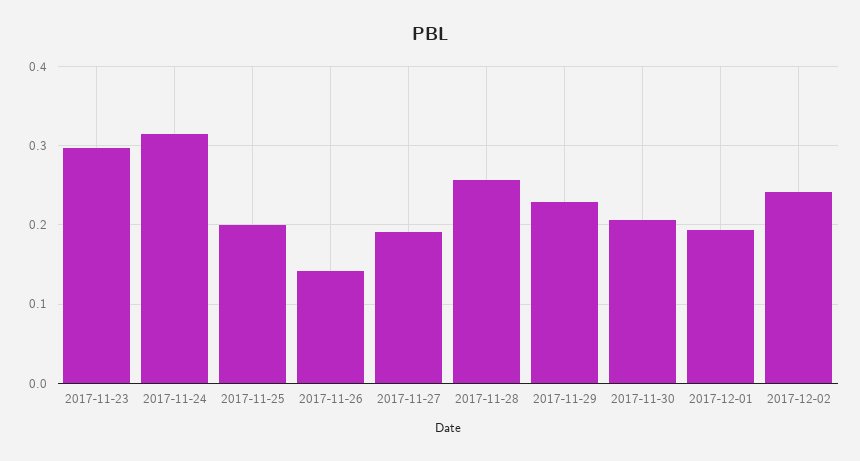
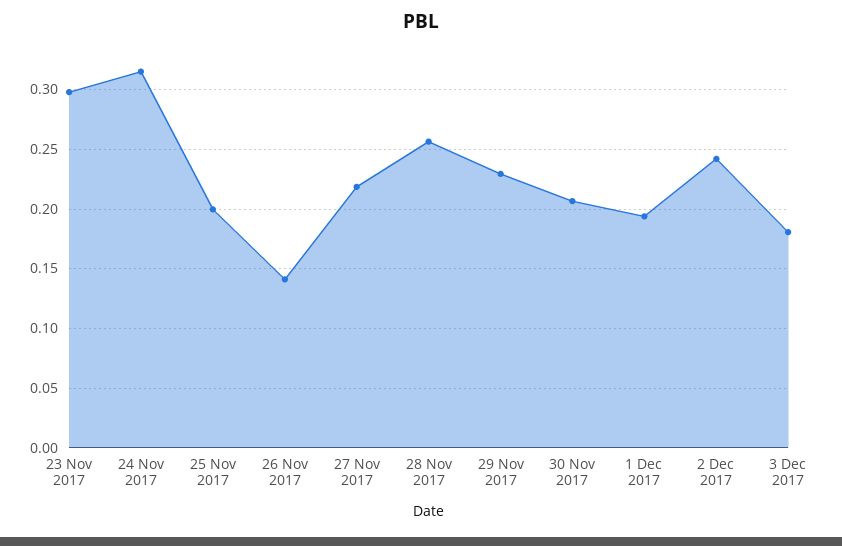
2017-11-27: 0.19 -> 0.22
3 Dec 2017: none -> 0.18

